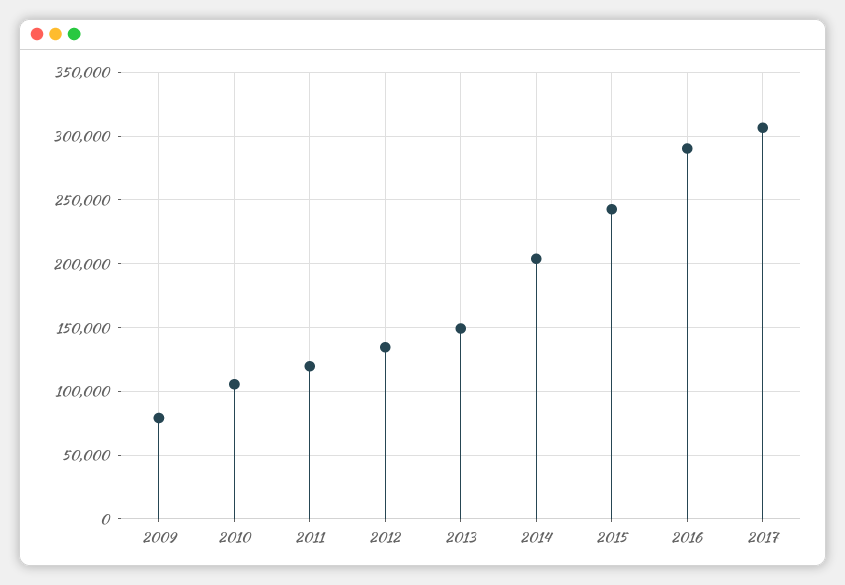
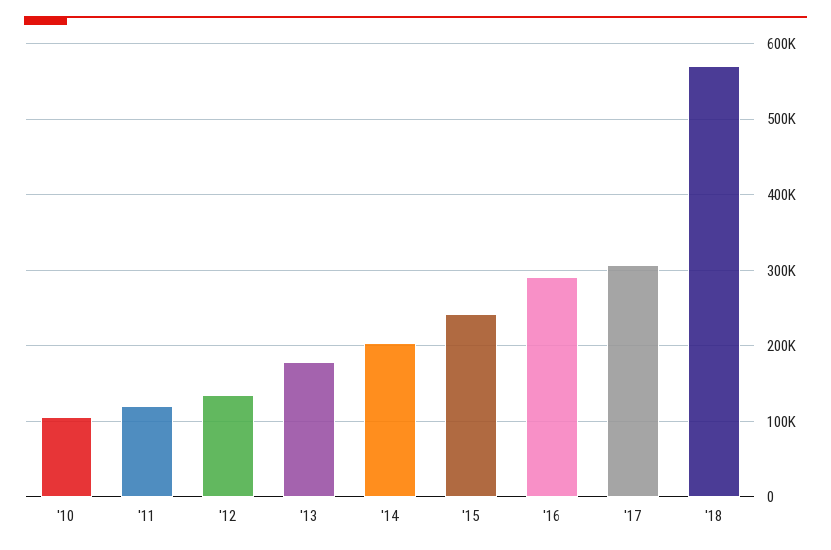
2009: 80000 -> none
2013: 150000 -> 180000
'18: none -> 570000

